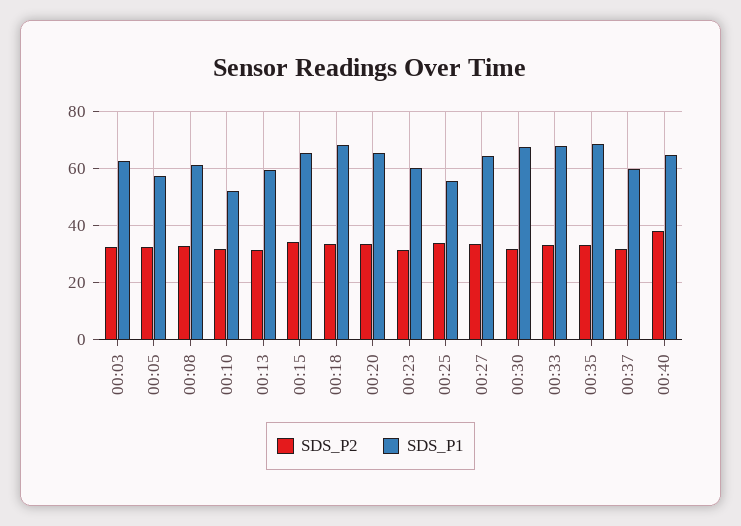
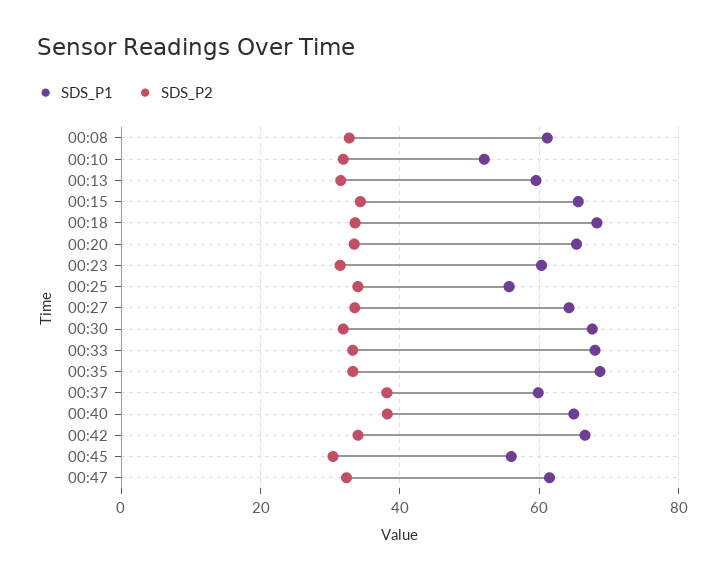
SDS_P2, 00:03: 32.5 -> none
SDS_P1, 00:03: 62.5 -> none
SDS_P2, 00:05: 32.5 -> none
SDS_P1, 00:05: 57.5 -> none
SDS_P2, 00:37: 32.5 -> 38
SDS_P1, 00:42: none -> 66
SDS_P2, 00:42: none -> 34
SDS_P1, 00:45: none -> 56
SDS_P2, 00:45: none -> 30
SDS_P1, 00:47: none -> 62
SDS_P2, 00:47: none -> 32

